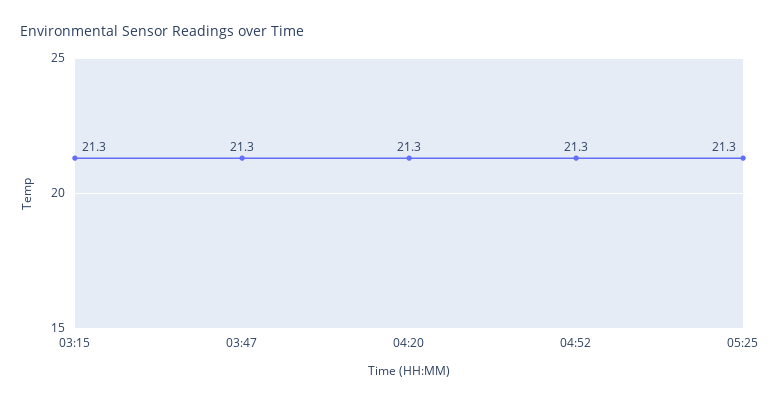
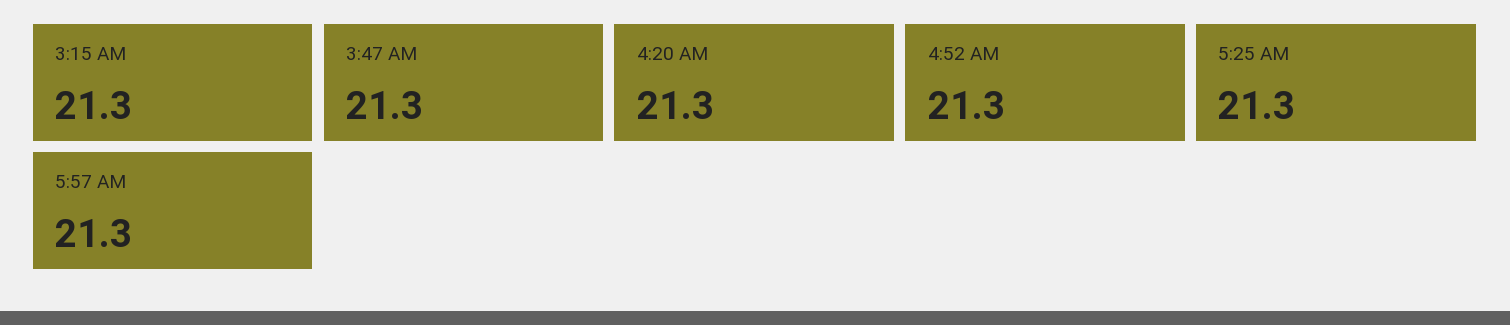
5:57 AM: none -> 21.3

